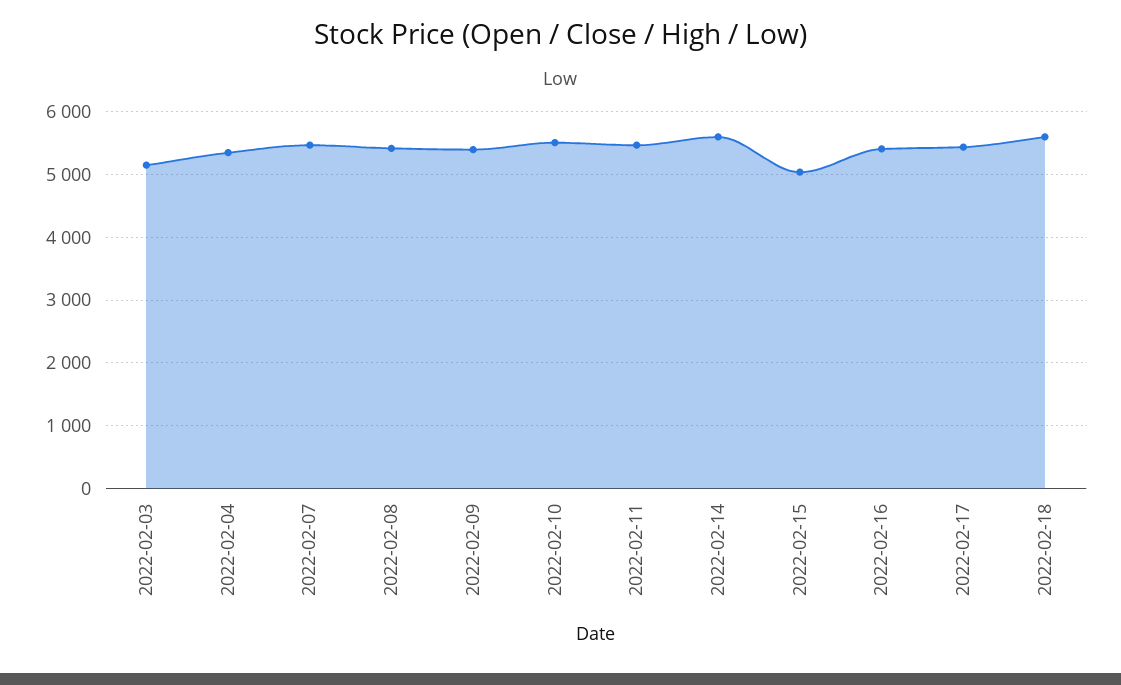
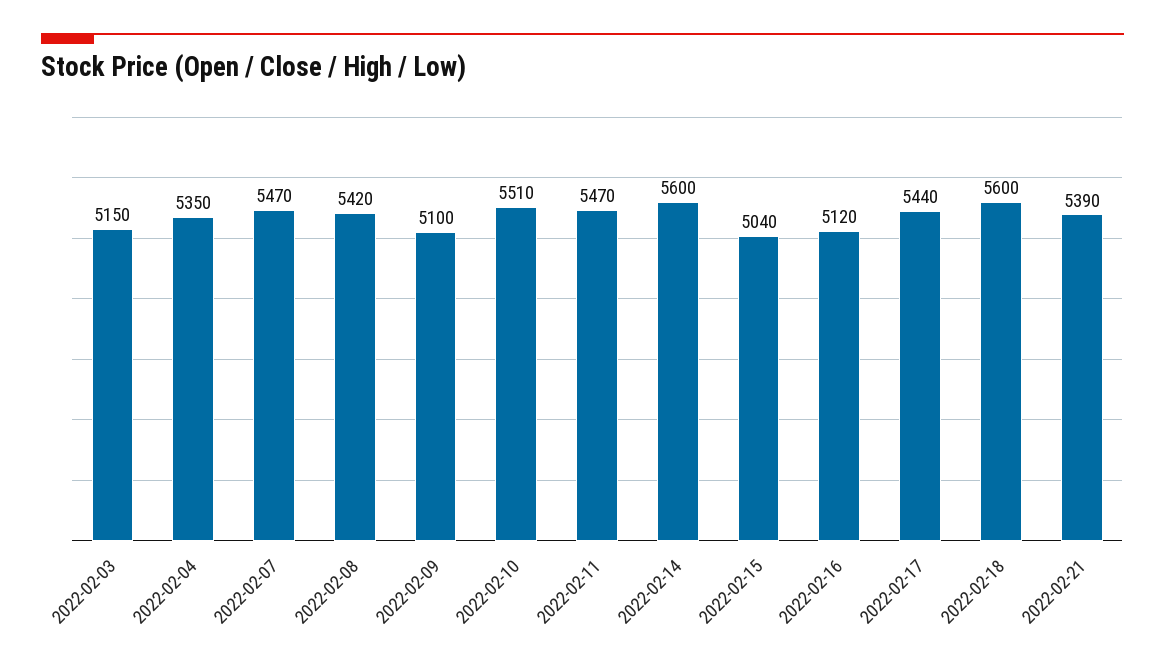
2022-02-09: 5400 -> 5100
2022-02-16: 5400 -> 5120
2022-02-21: none -> 5390

